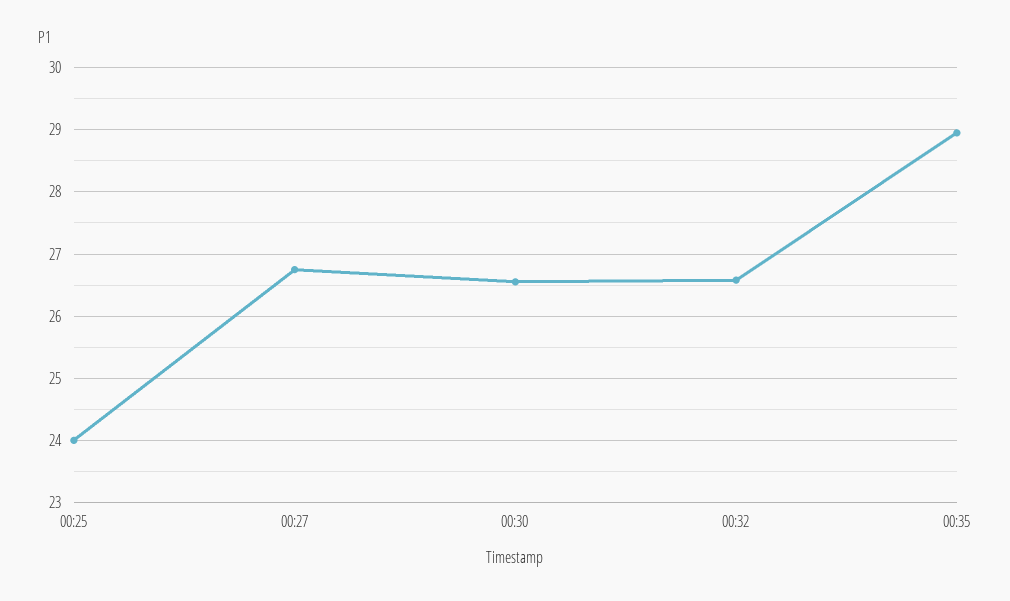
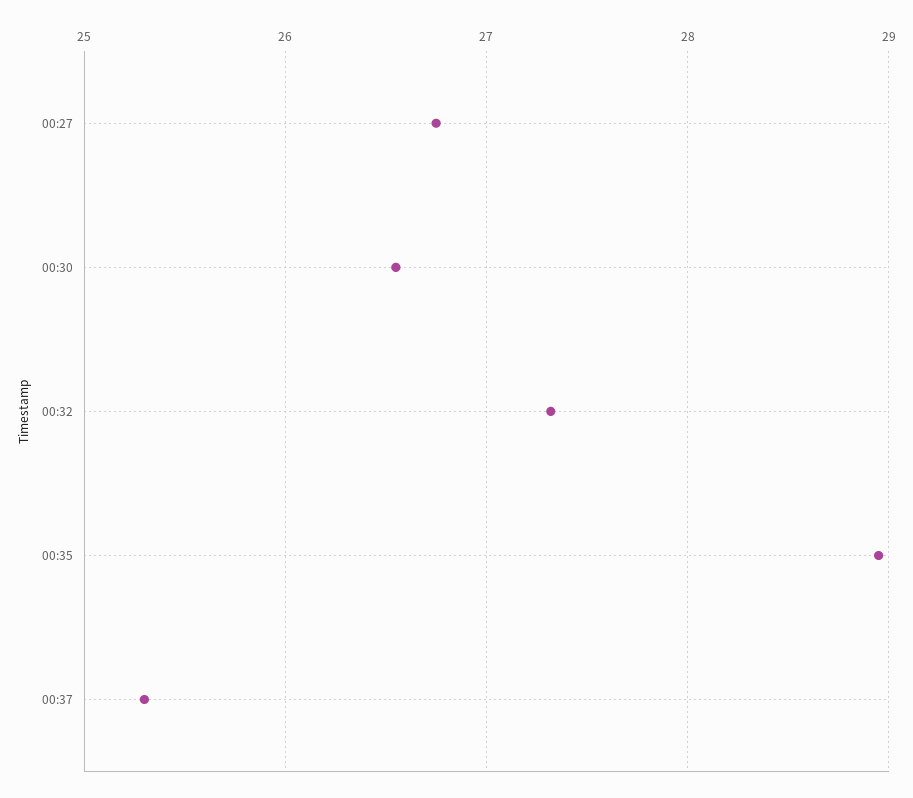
00:25: 24 -> none
00:32: 26.6 -> 27.3
00:37: none -> 25.3

